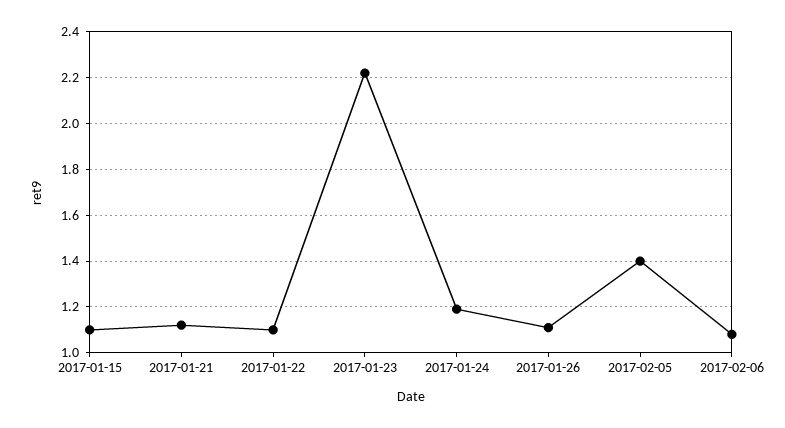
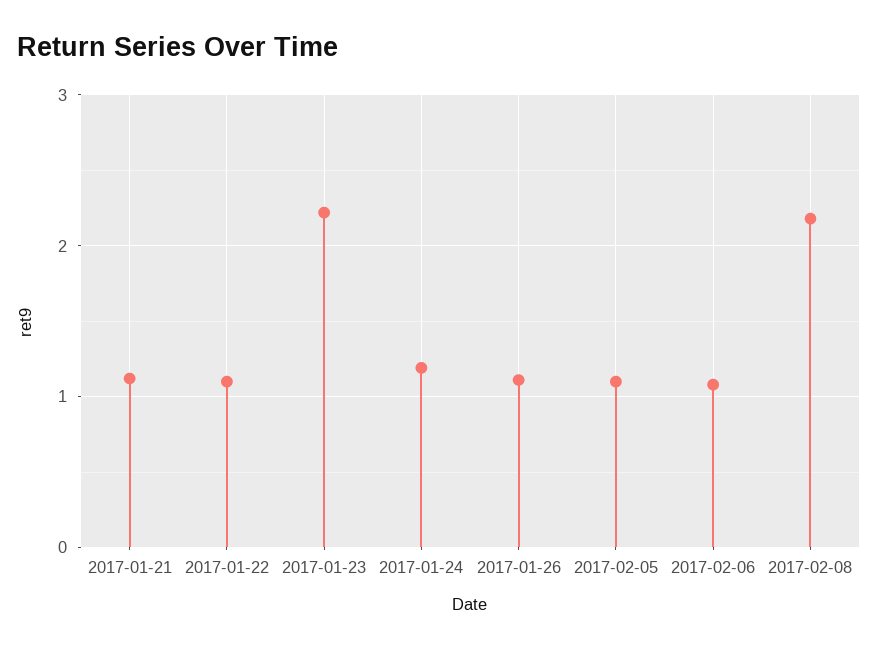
2017-01-15: 1.1 -> none
2017-02-05: 1.4 -> 1.1
2017-02-08: none -> 2.2

